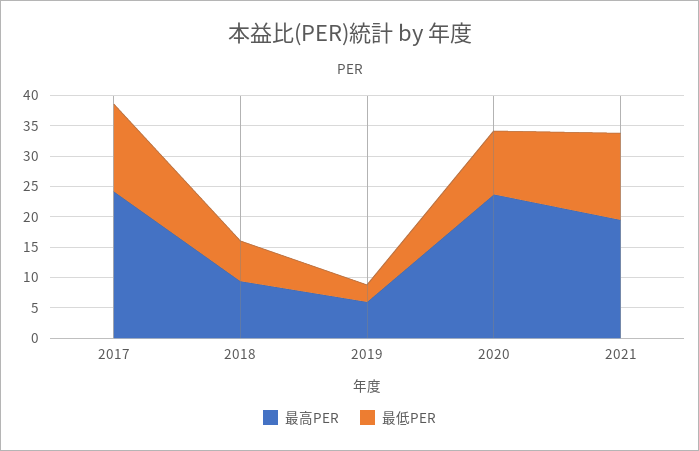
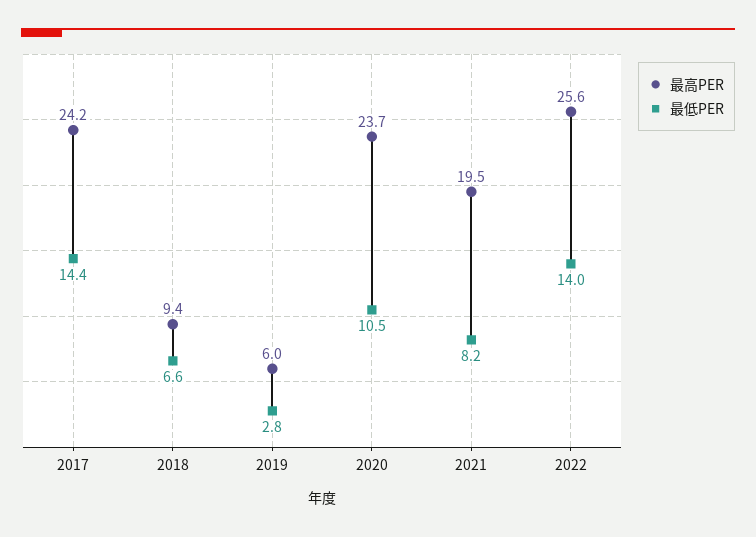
最低PER, 2021: 15 -> 8.2
最高PER, 2022: none -> 25.6
最低PER, 2022: none -> 14

